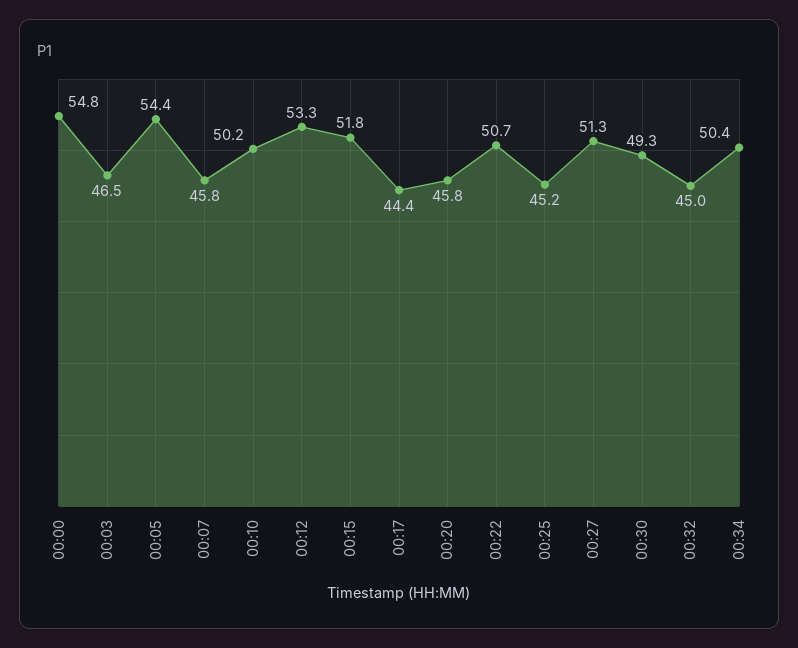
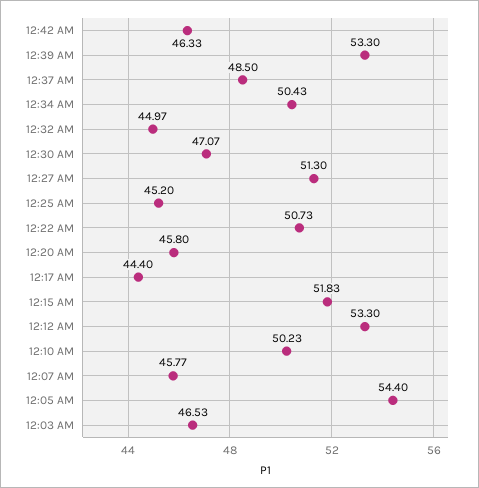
00:00: 54.8 -> none
00:30: 49.3 -> 47.07
12:42 AM: none -> 46.33
12:39 AM: none -> 53.3
12:37 AM: none -> 48.5

